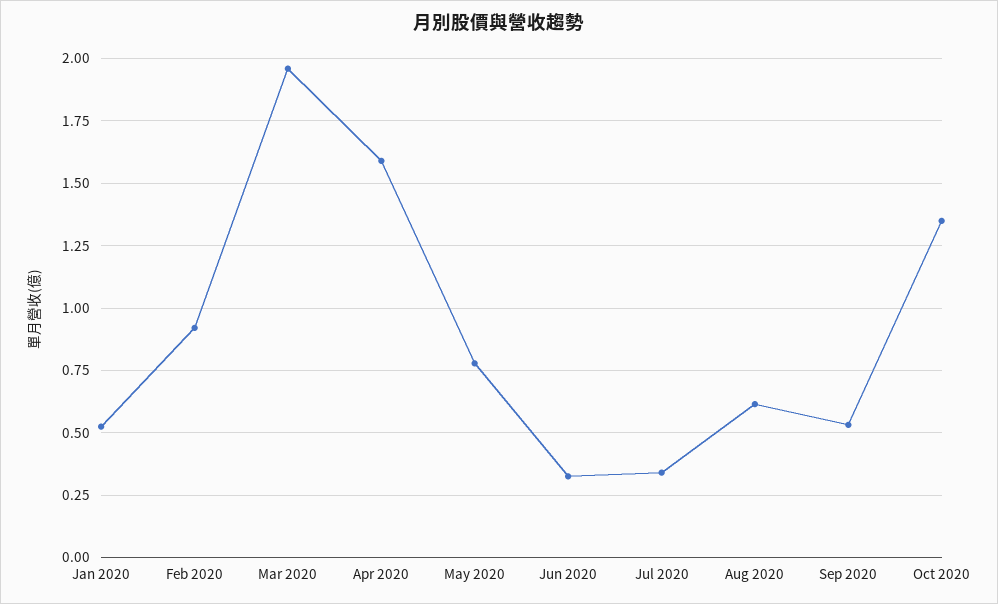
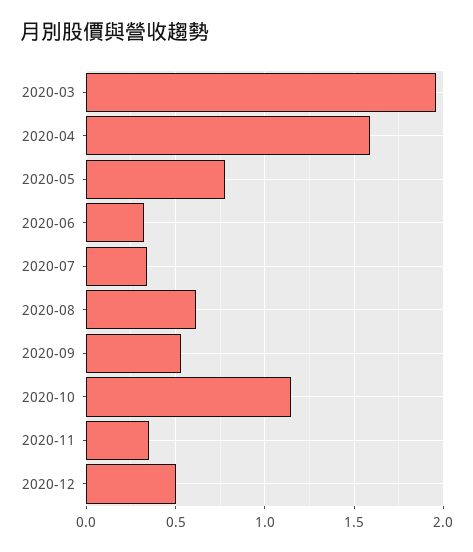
Jan 2020: 0.525 -> none
Feb 2020: 0.925 -> none
Oct 2020: 1.35 -> 1.15
2020-11: none -> 0.35
2020-12: none -> 0.5

